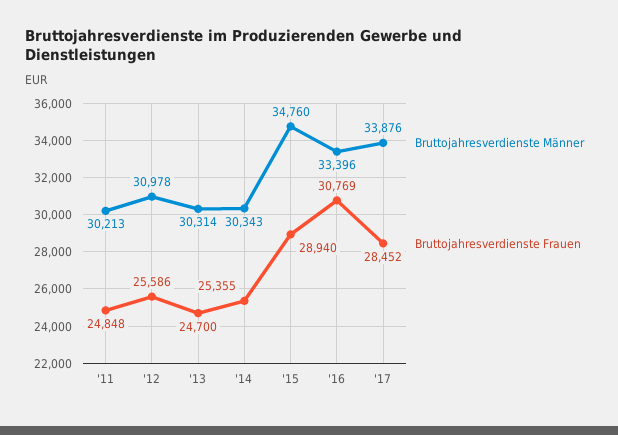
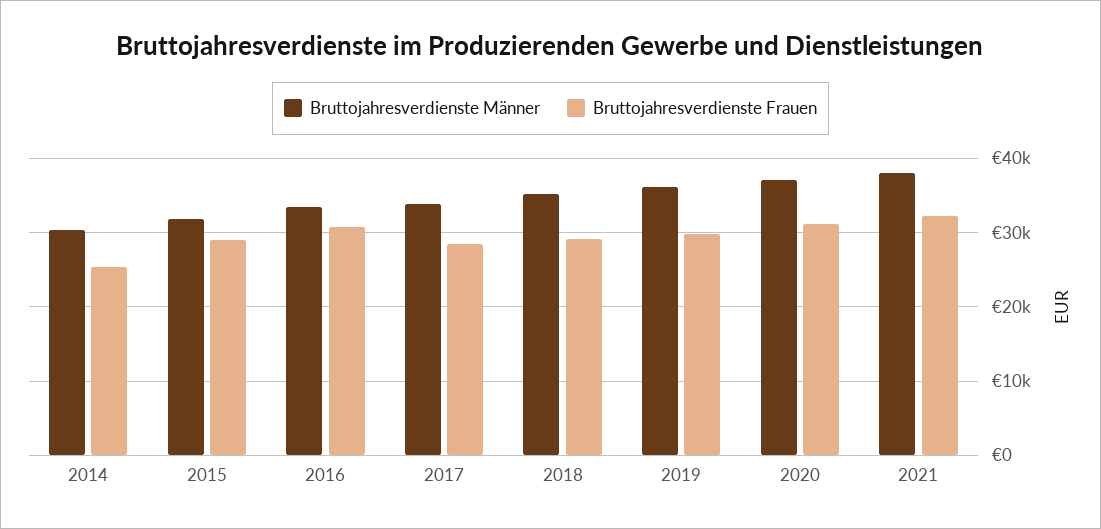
Bruttojahresverdienste Männer, '11: 30213 -> none
Bruttojahresverdienste Frauen, '11: 24848 -> none
Bruttojahresverdienste Männer, '12: 30978 -> none
Bruttojahresverdienste Frauen, '12: 25586 -> none
Bruttojahresverdienste Männer, '13: 30314 -> none
Bruttojahresverdienste Frauen, '13: 24700 -> none
Bruttojahresverdienste Männer, '15: 34760 -> 32000
Bruttojahresverdienste Männer, 2018: none -> 35000
Bruttojahresverdienste Frauen, 2018: none -> 29000
Bruttojahresverdienste Männer, 2019: none -> 36000
Bruttojahresverdienste Frauen, 2019: none -> 30000
Bruttojahresverdienste Männer, 2020: none -> 37000
Bruttojahresverdienste Frauen, 2020: none -> 31000
Bruttojahresverdienste Männer, 2021: none -> 38000
Bruttojahresverdienste Frauen, 2021: none -> 32000

